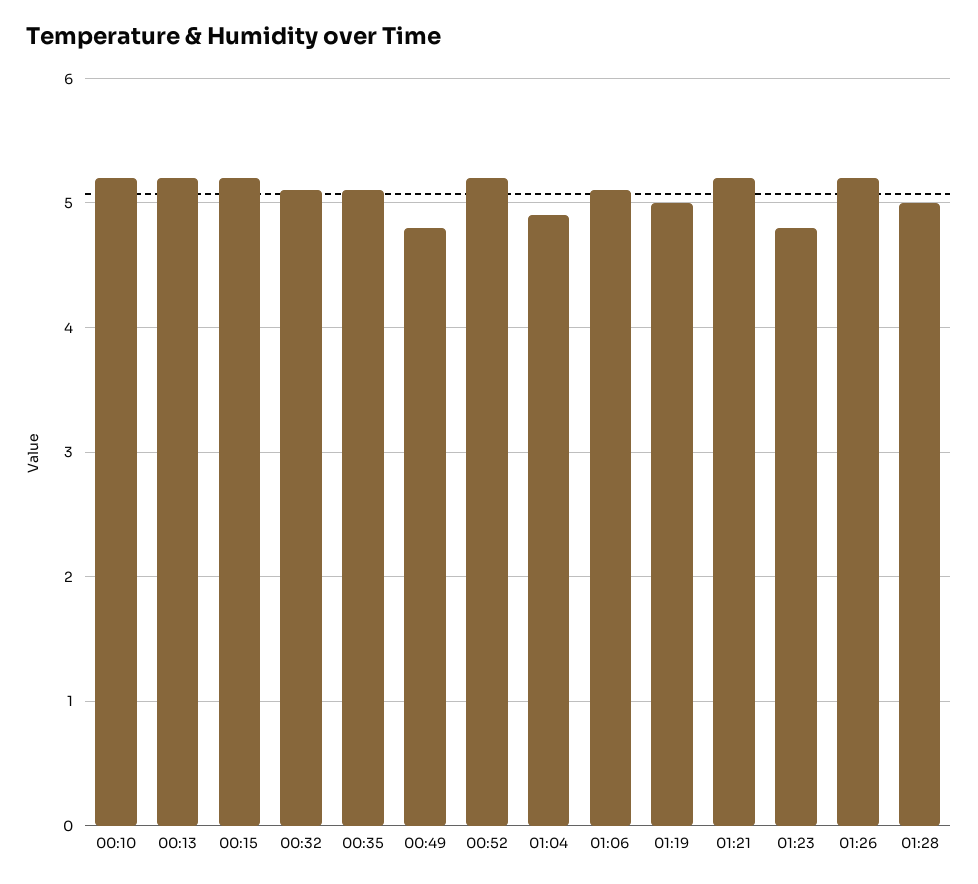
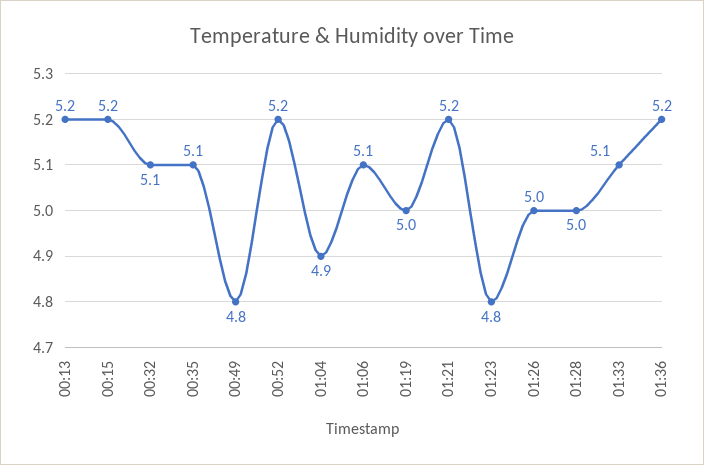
00:10: 5.2 -> none
01:26: 5.2 -> 5
01:33: none -> 5.1
01:36: none -> 5.2

